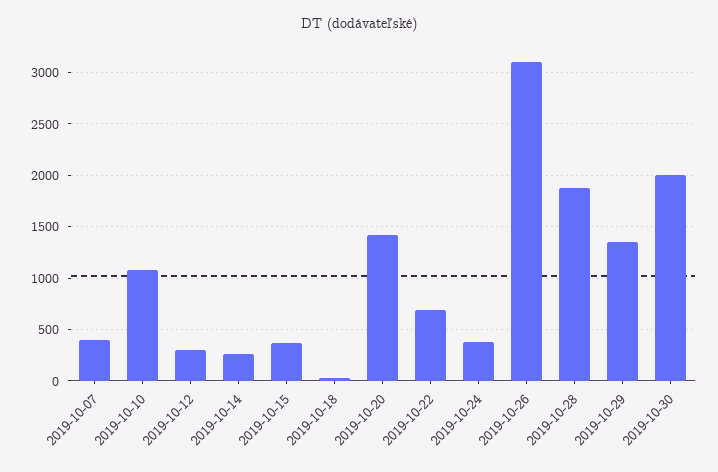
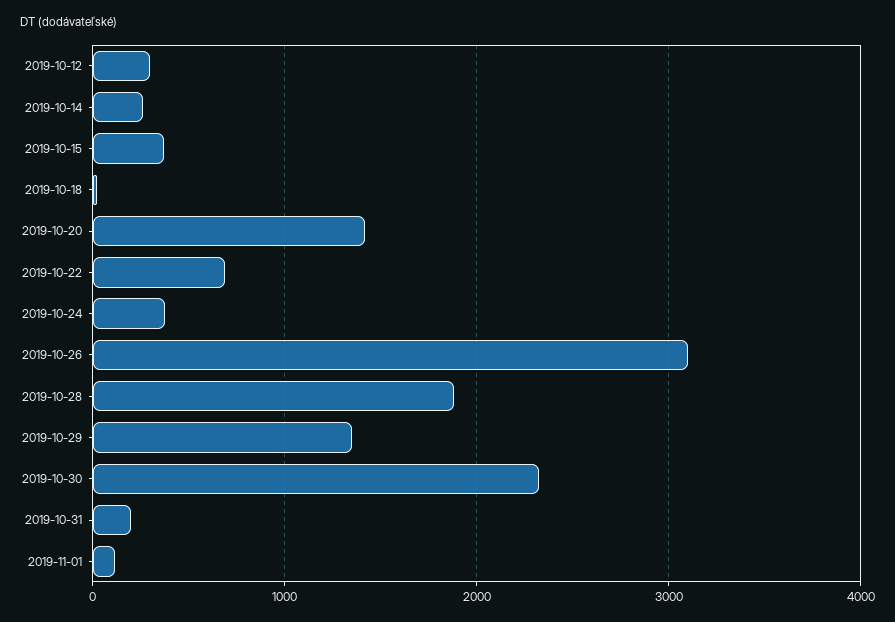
2019-10-07: 400 -> none
2019-10-10: 1100 -> none
2019-10-30: 2000 -> 2300
2019-10-31: none -> 200
2019-11-01: none -> 100

